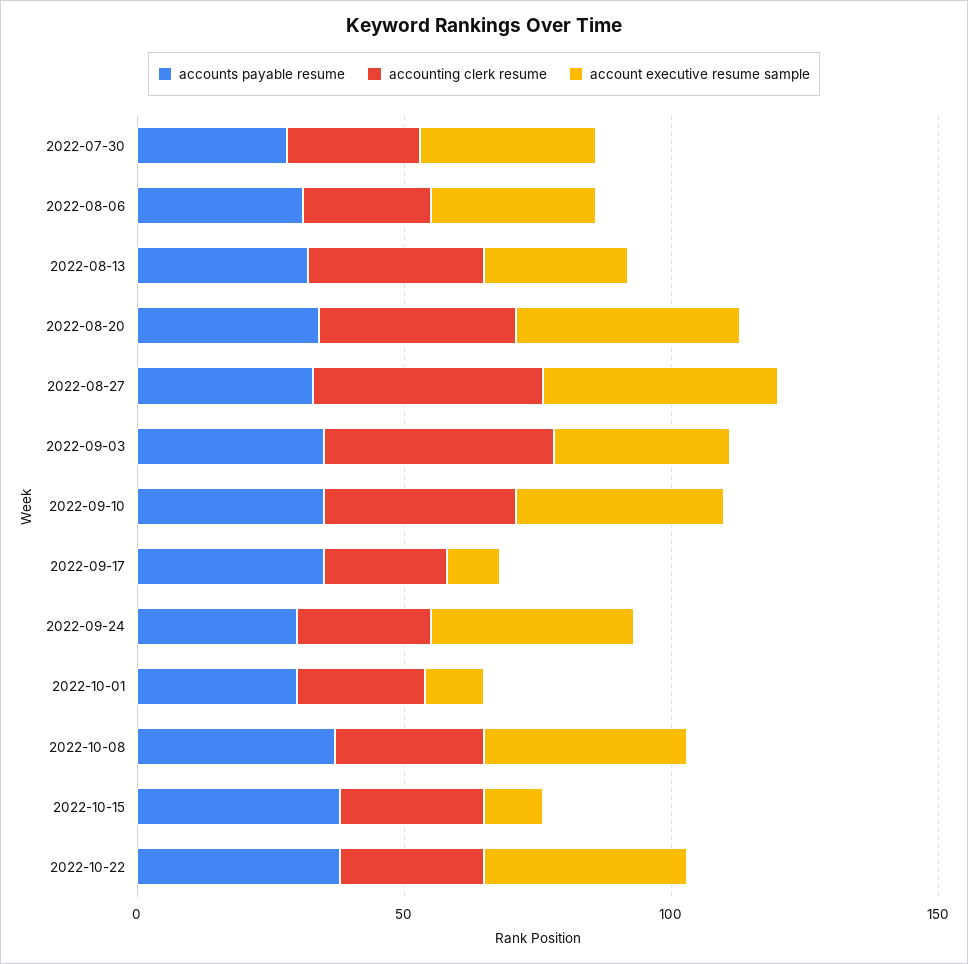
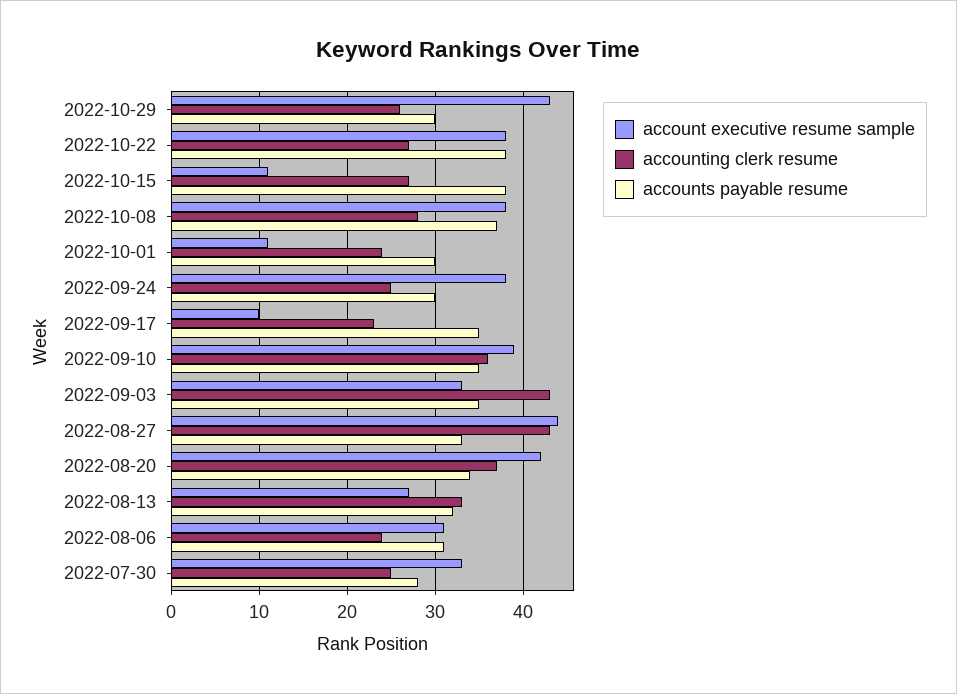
account executive resume sample, 2022-10-29: none -> 43
accounting clerk resume, 2022-10-29: none -> 26
accounts payable resume, 2022-10-29: none -> 30

